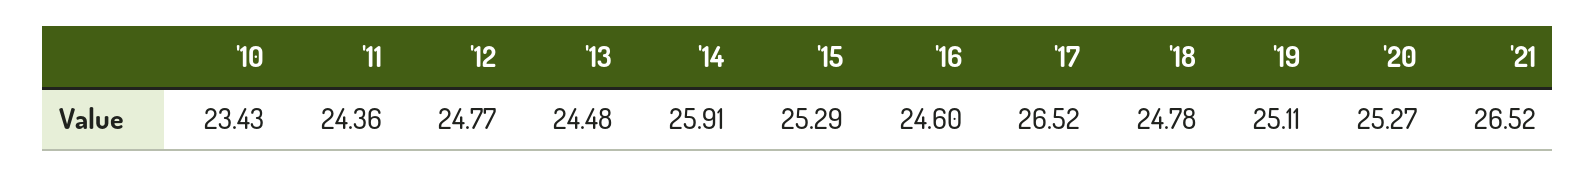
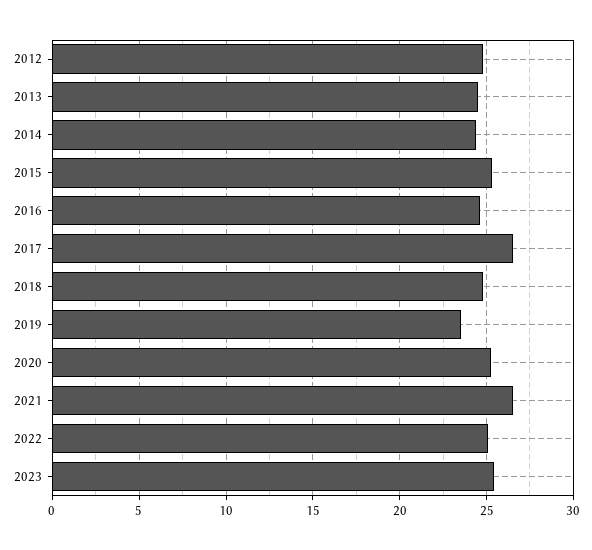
'10: 23.43 -> none
'11: 24.36 -> none
'14: 25.91 -> 24.5
'19: 25.11 -> 23.5
2022: none -> 25
2023: none -> 25.5

